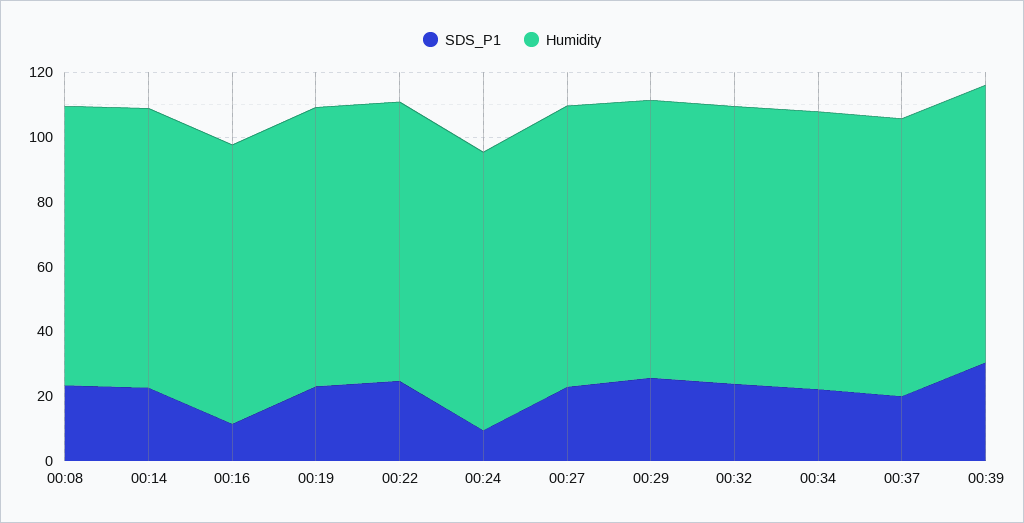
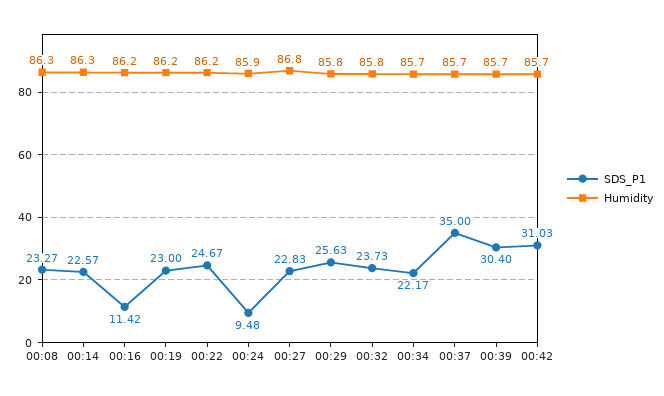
SDS_P1, 00:37: 20 -> 35
SDS_P1, 00:42: none -> 31.03
Humidity, 00:42: none -> 85.7

